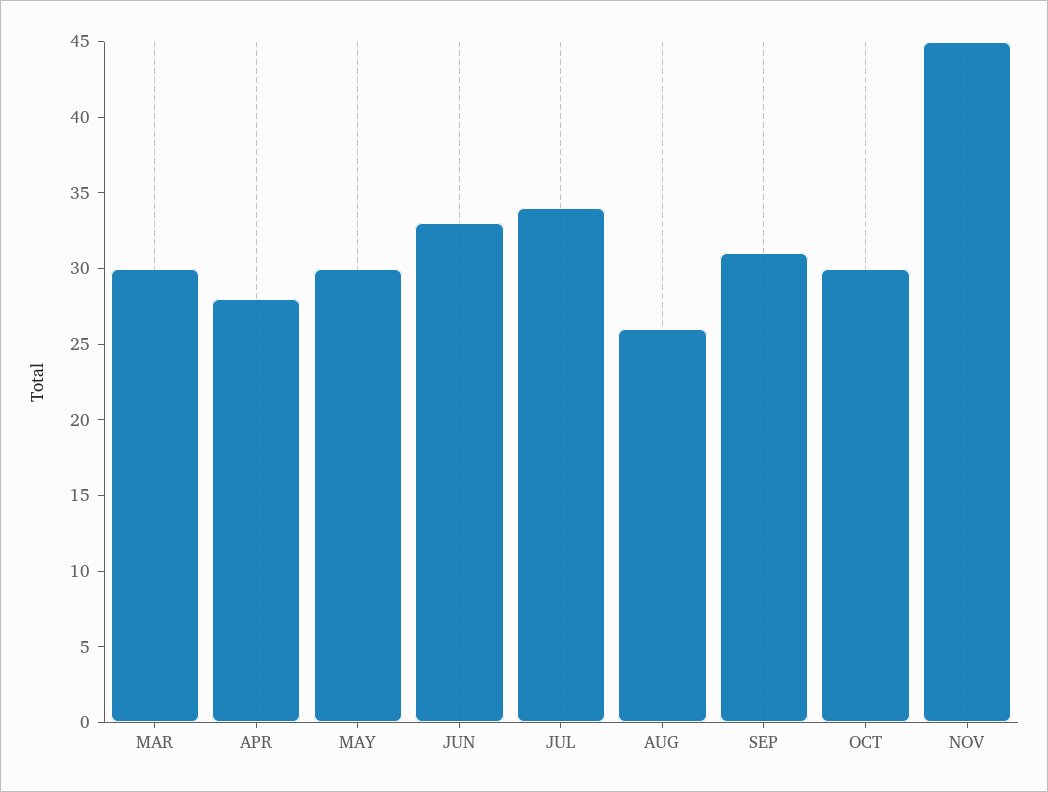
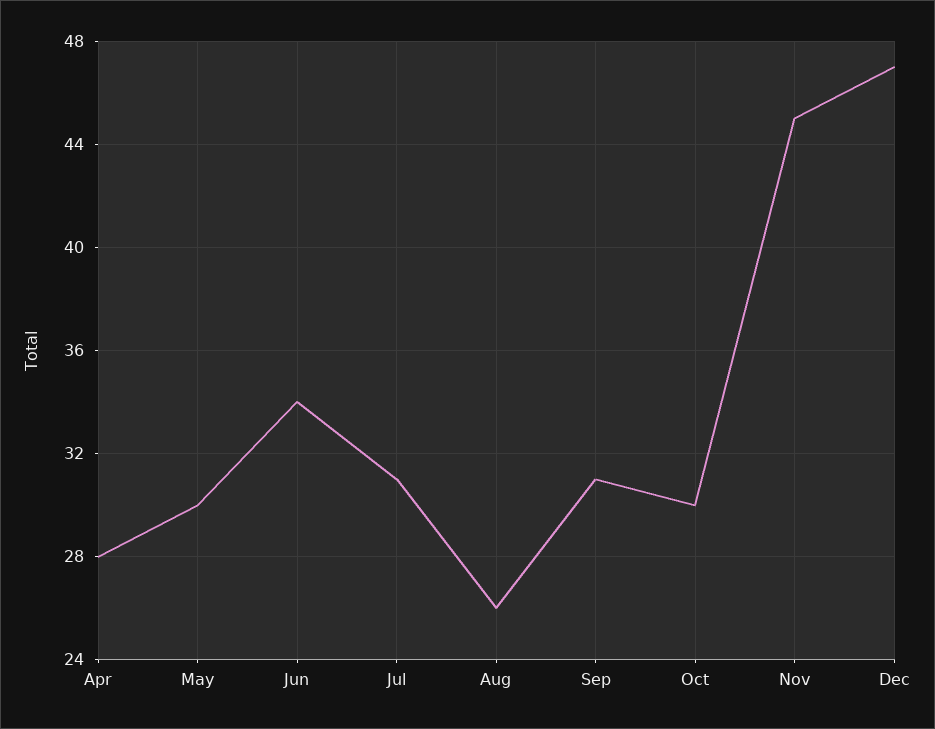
MAR: 30 -> none
JUN: 33 -> 34
JUL: 34 -> 31
Dec: none -> 47

